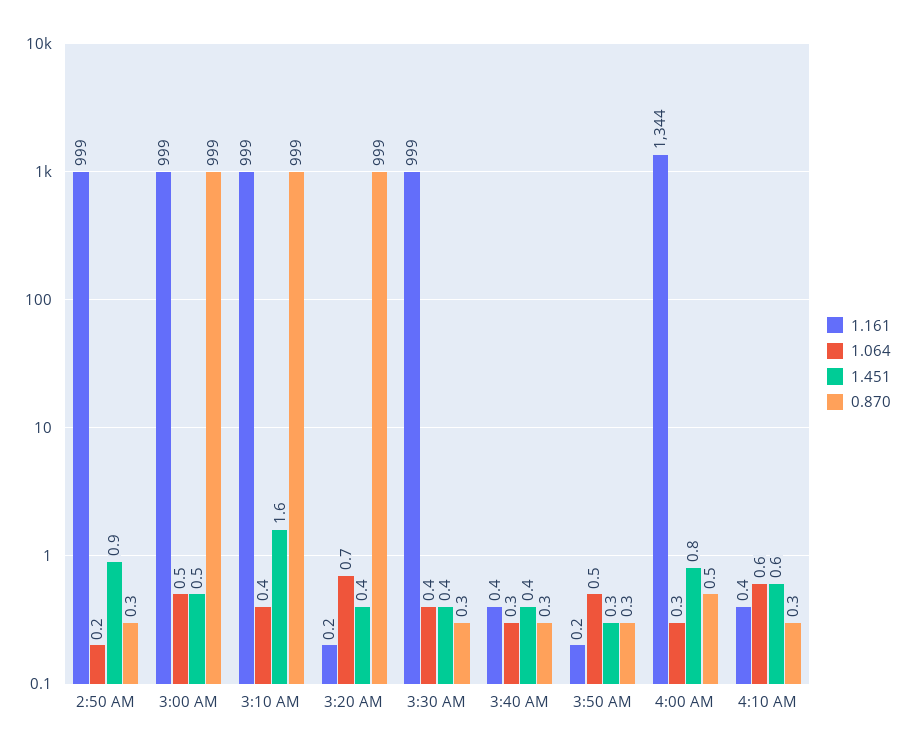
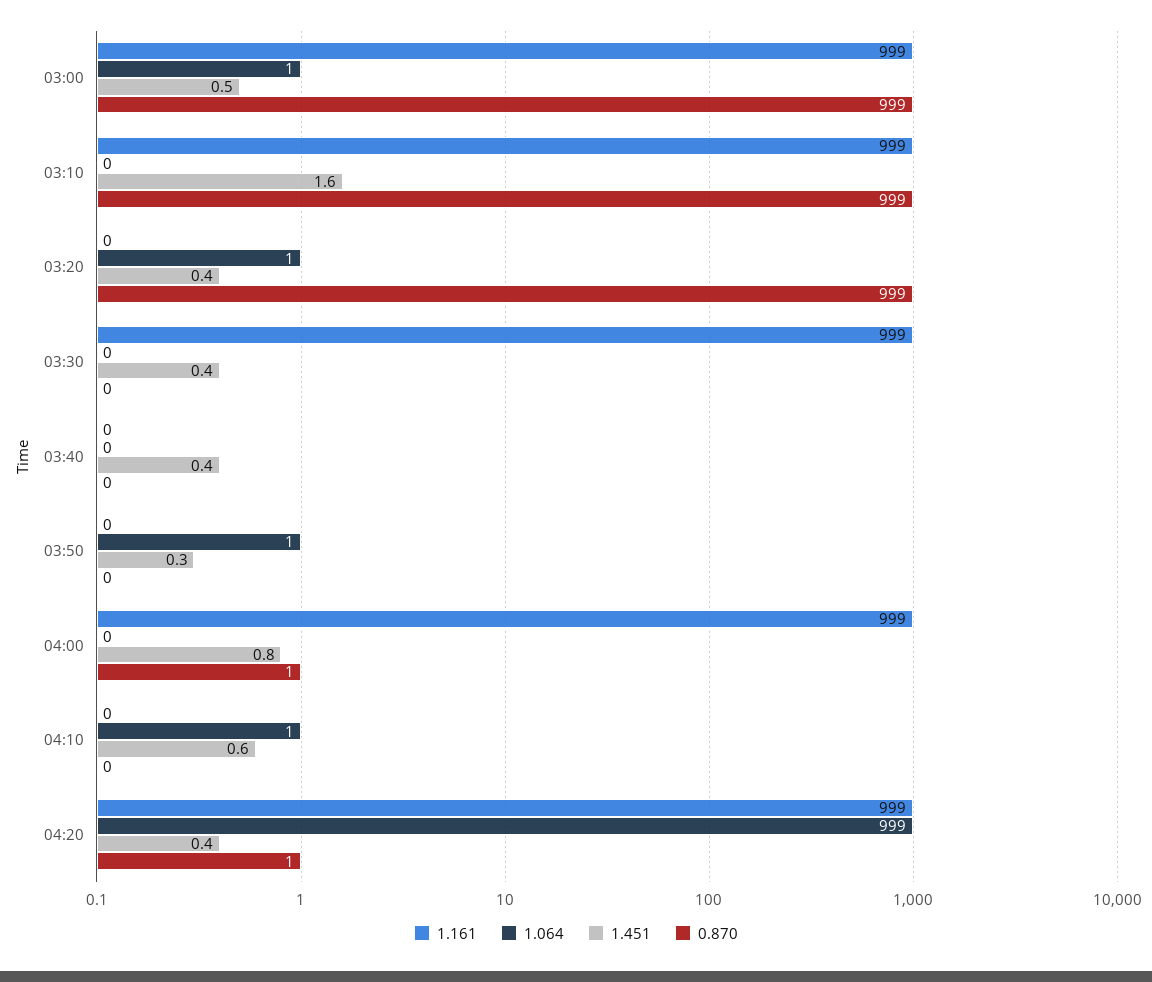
1.161, 2:50 AM: 999 -> none
1.064, 2:50 AM: 0.2 -> none
1.451, 2:50 AM: 0.9 -> none
0.870, 2:50 AM: 0.3 -> none
1.161, 4:00 AM: 1344 -> 999
1.161, 04:20: none -> 999
1.064, 04:20: none -> 999
1.451, 04:20: none -> 0.4
0.870, 04:20: none -> 1

